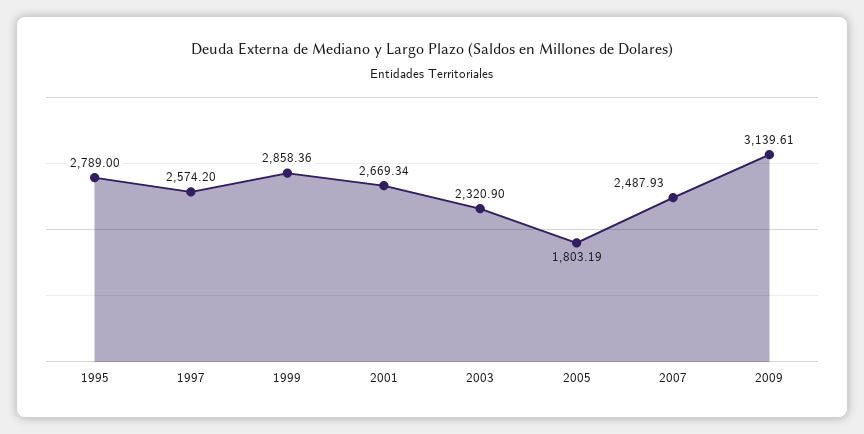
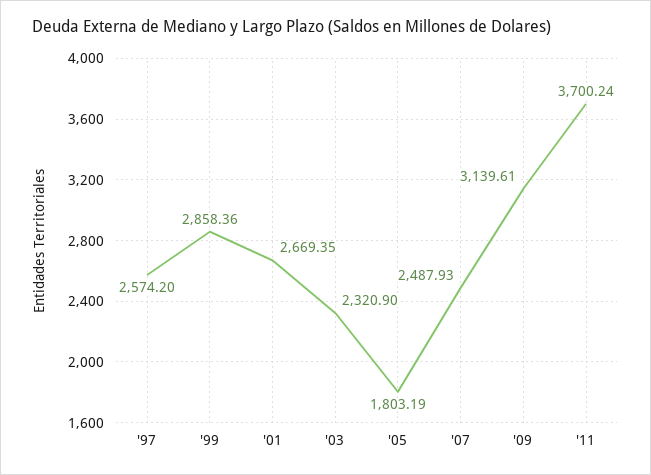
1995: 2789 -> none
2001: 2669.34 -> 2669.35
'11: none -> 3700.24

